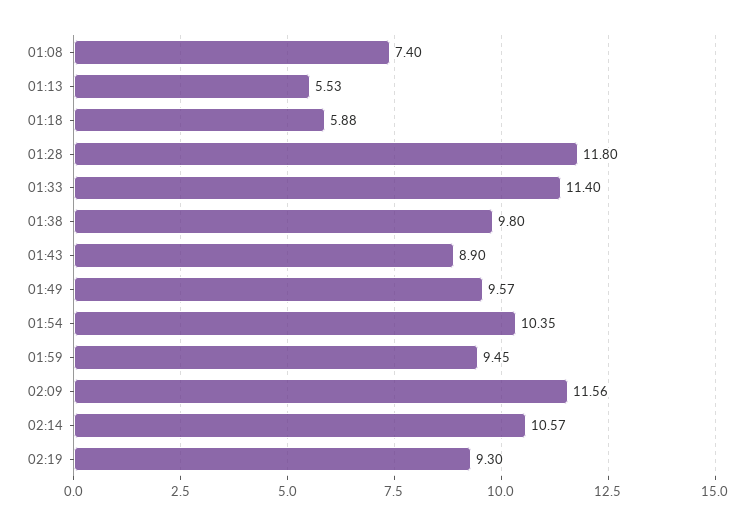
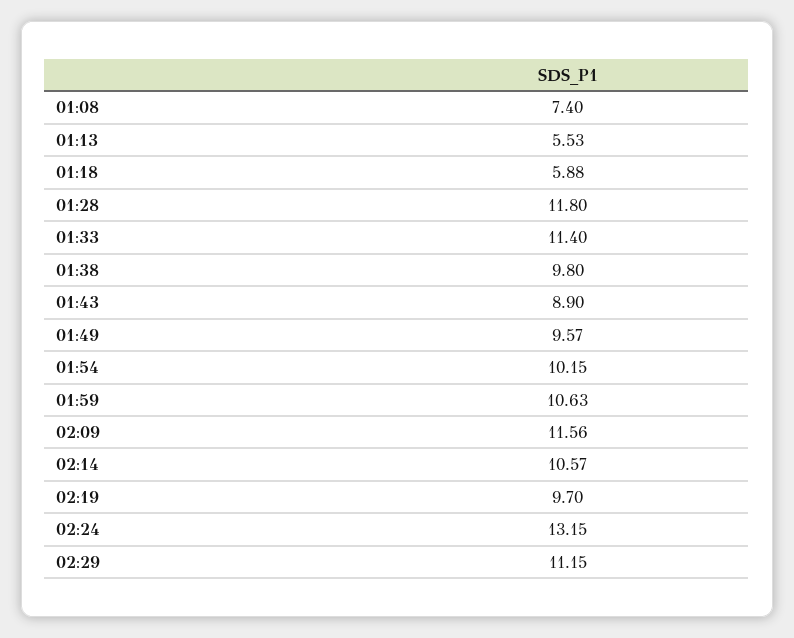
01:54: 10.35 -> 10.15
01:59: 9.45 -> 10.63
02:19: 9.3 -> 9.7
02:24: none -> 13.15
02:29: none -> 11.15

